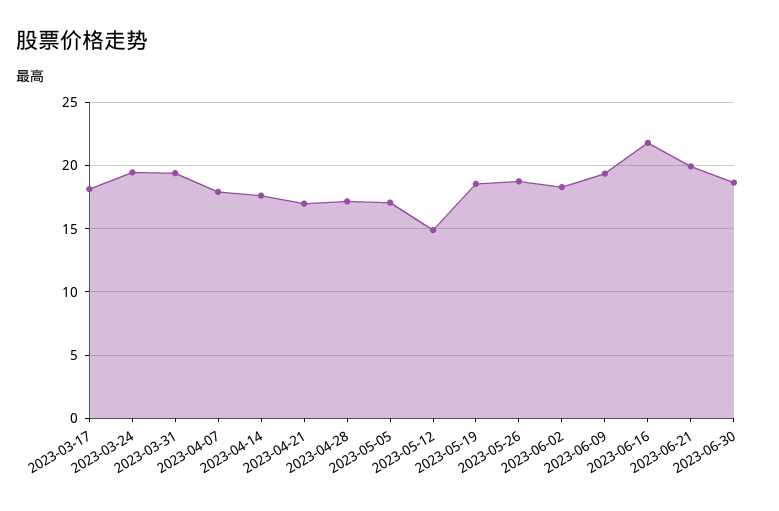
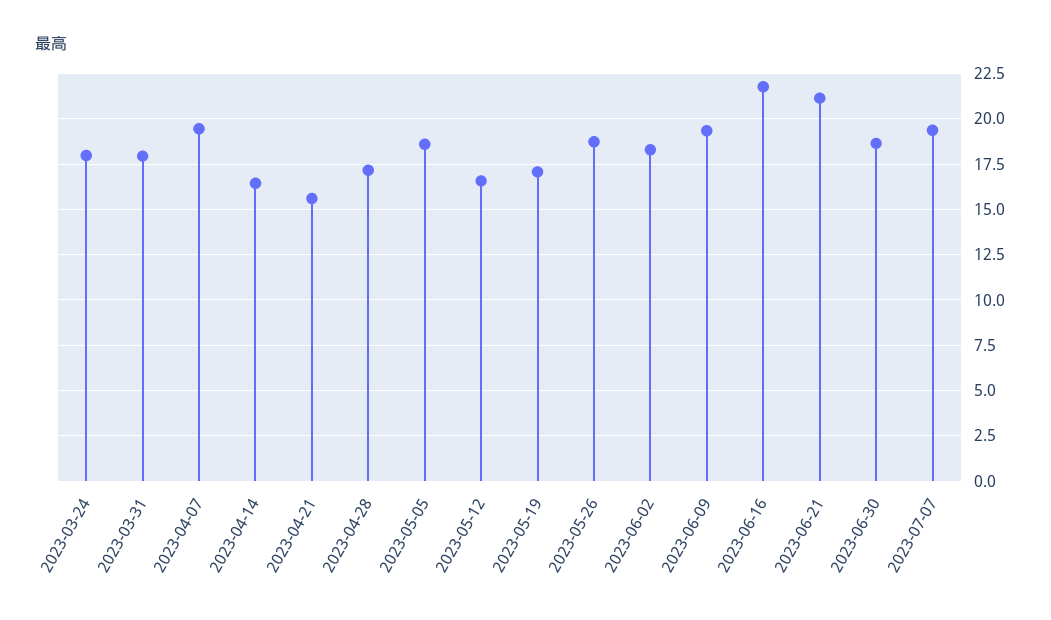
2023-03-17: 18 -> none
2023-03-24: 19.5 -> 18
2023-03-31: 19.5 -> 18
2023-04-07: 18 -> 19.5
2023-04-14: 17.5 -> 16.5
2023-04-21: 17 -> 15.5
2023-05-05: 17 -> 18.5
2023-05-12: 15 -> 16.5
2023-05-19: 18.5 -> 17
2023-06-21: 20 -> 21
2023-07-07: none -> 19.5

